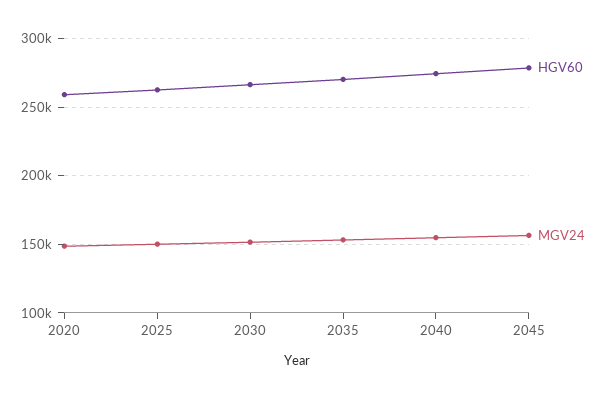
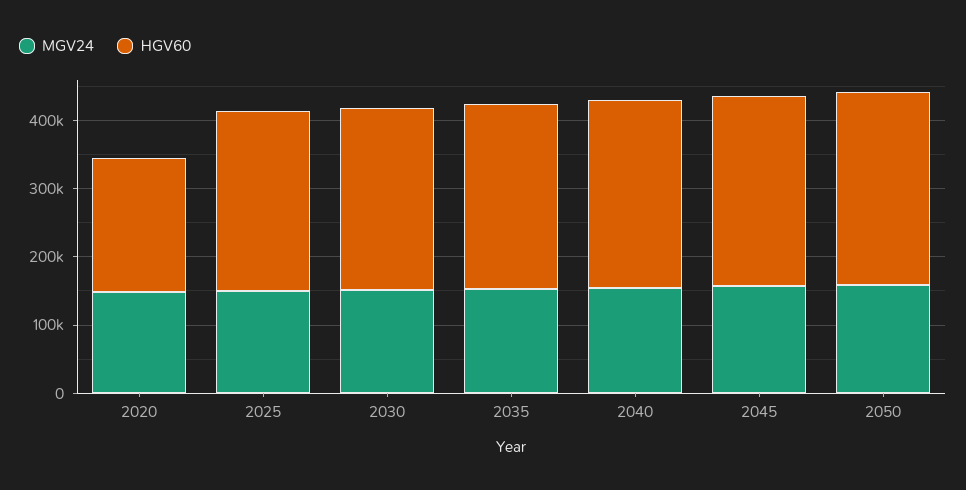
HGV60, 2020: 260000 -> 200000
MGV24, 2050: none -> 160000
HGV60, 2050: none -> 280000

